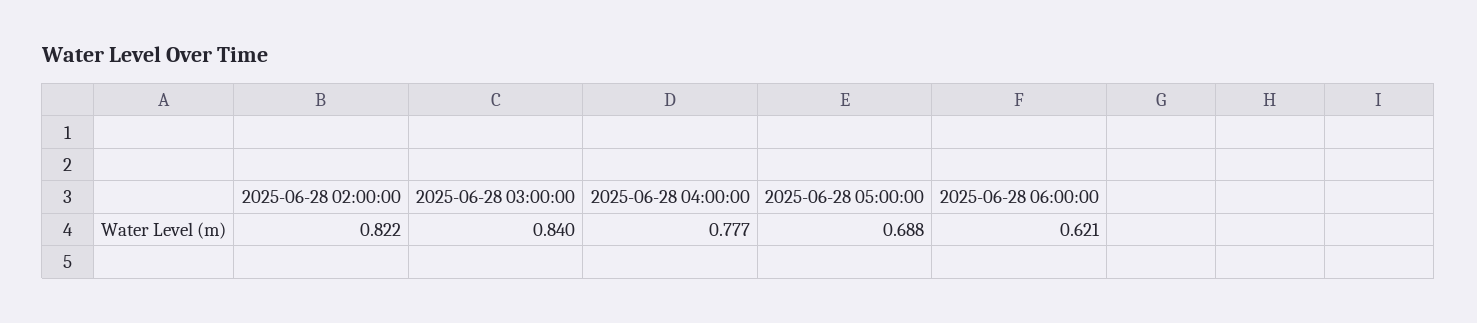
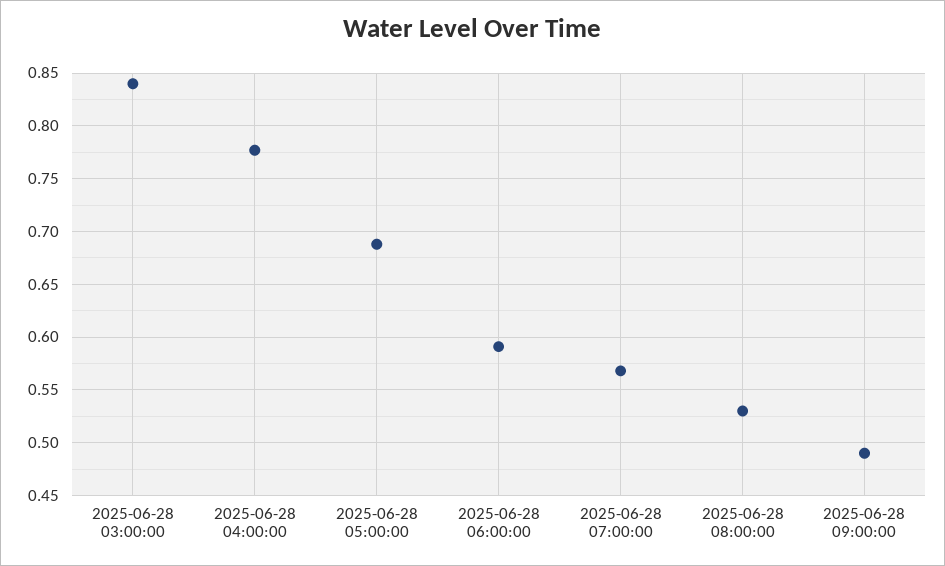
2025-06-28 02:00:00: 0.822 -> none
2025-06-28 06:00:00: 0.621 -> 0.59
2025-06-28 07:00:00: none -> 0.57
2025-06-28 08:00:00: none -> 0.53
2025-06-28 09:00:00: none -> 0.49

